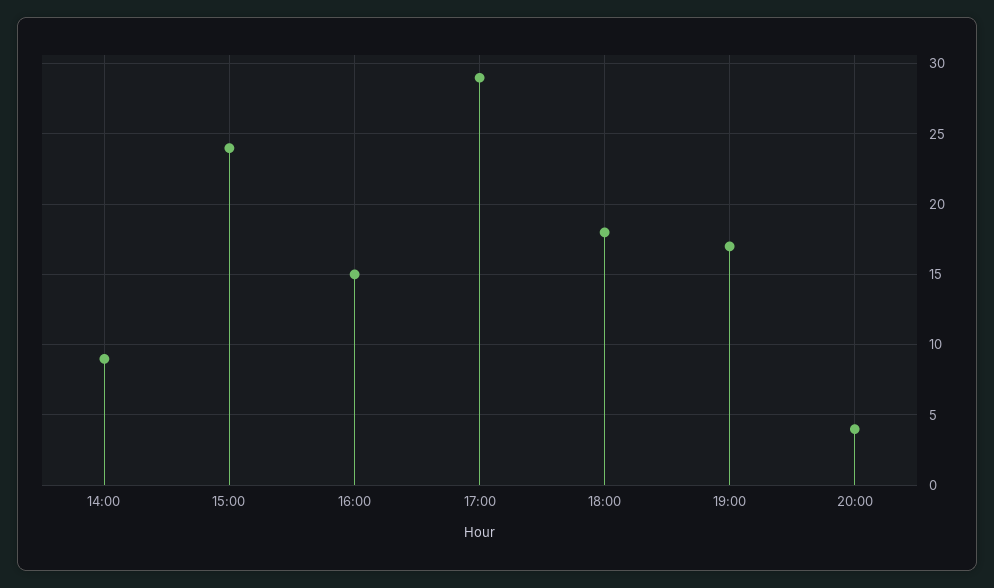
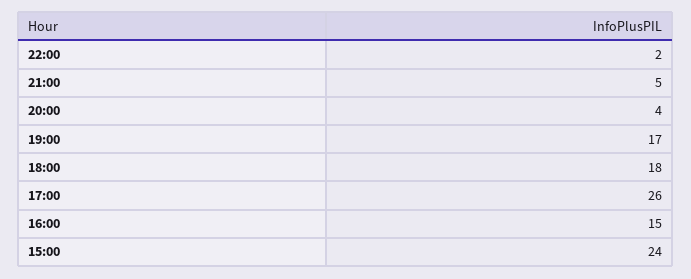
14:00: 9 -> none
17:00: 29 -> 26
22:00: none -> 2
21:00: none -> 5

